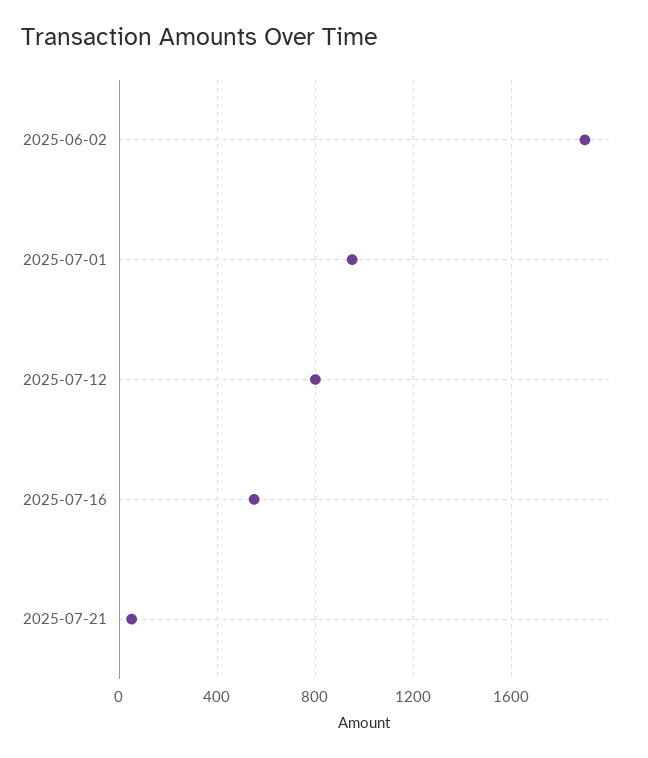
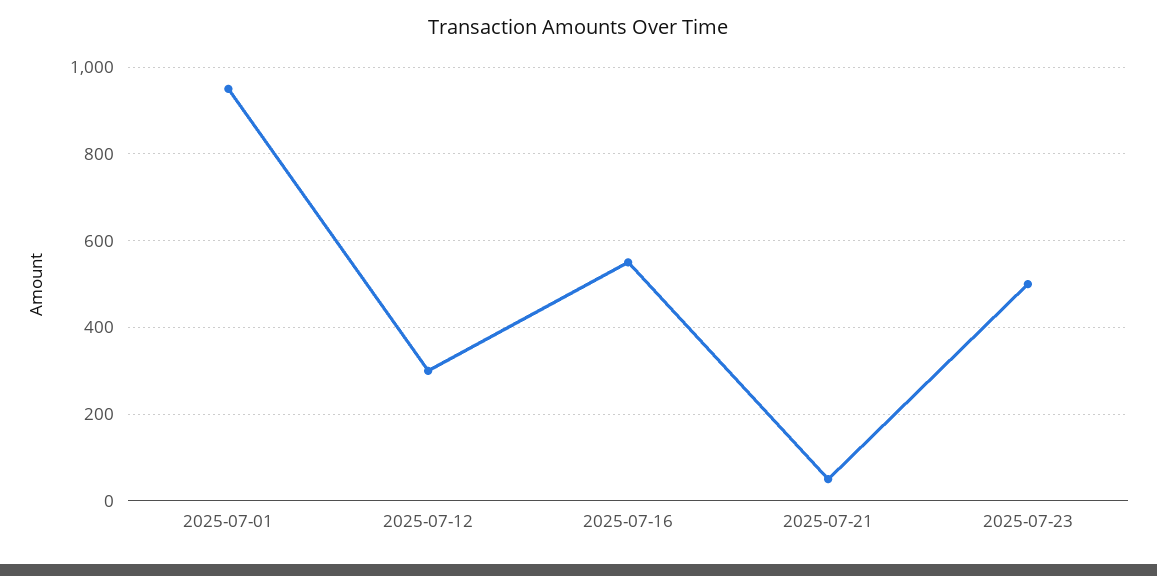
2025-06-02: 1900 -> none
2025-07-12: 800 -> 300
2025-07-23: none -> 500

